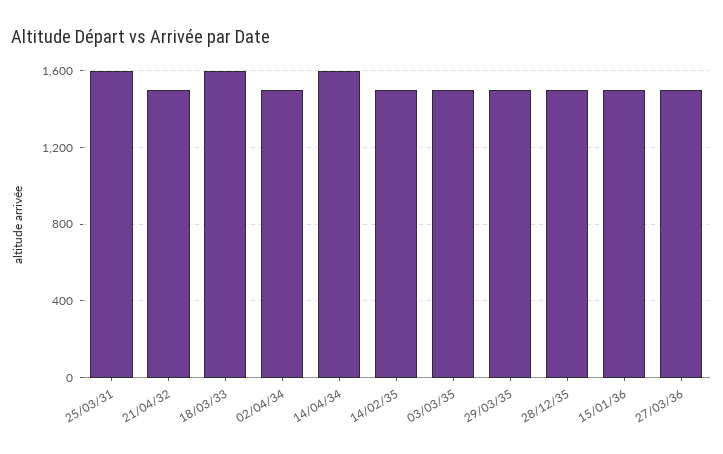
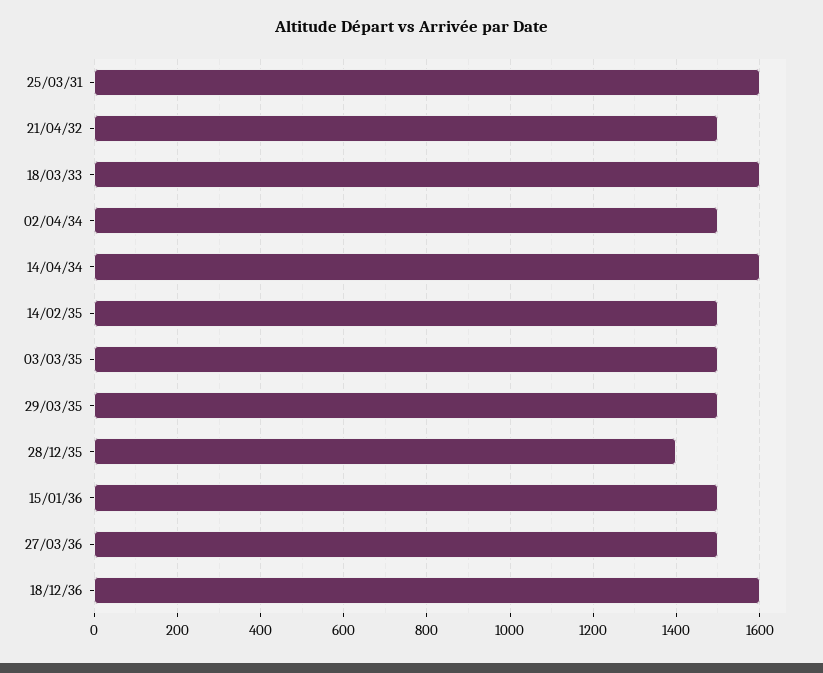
28/12/35: 1500 -> 1400
18/12/36: none -> 1600

